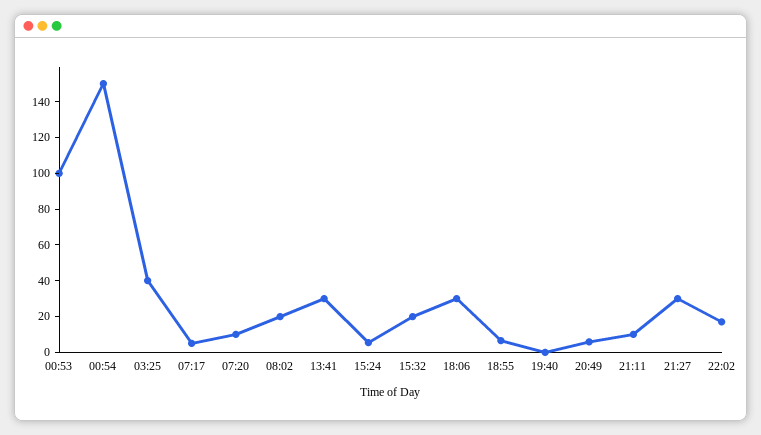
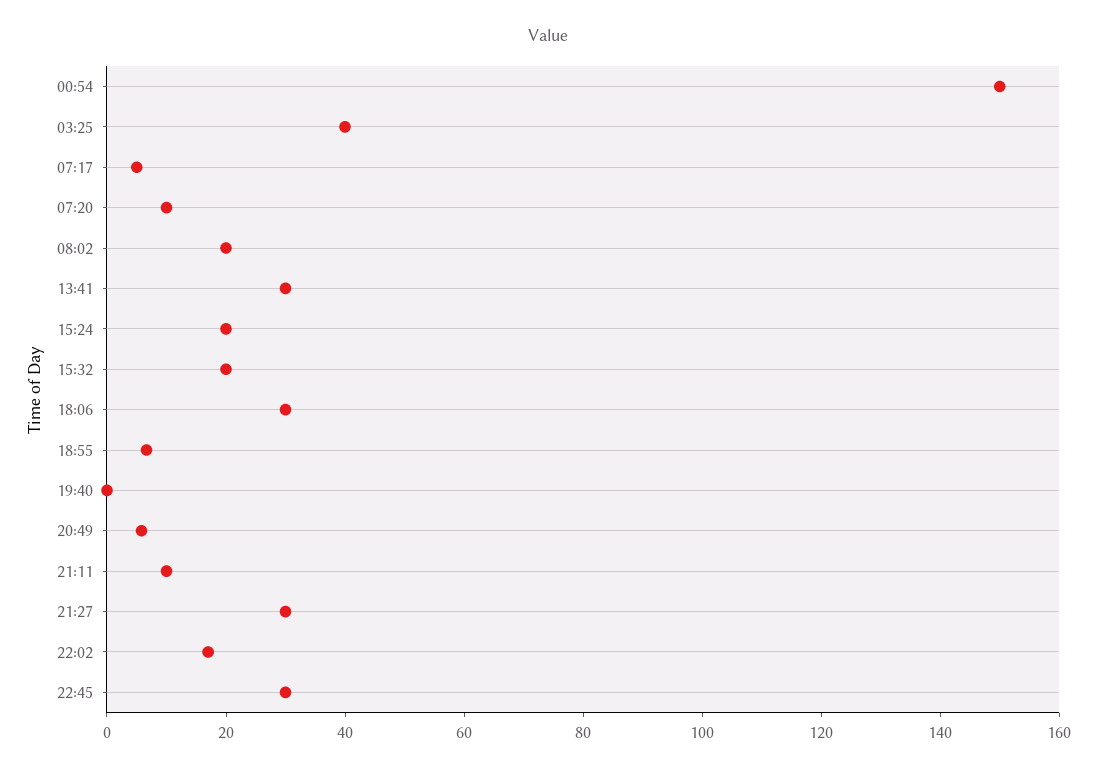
00:53: 100 -> none
15:24: 5 -> 20
22:45: none -> 30

